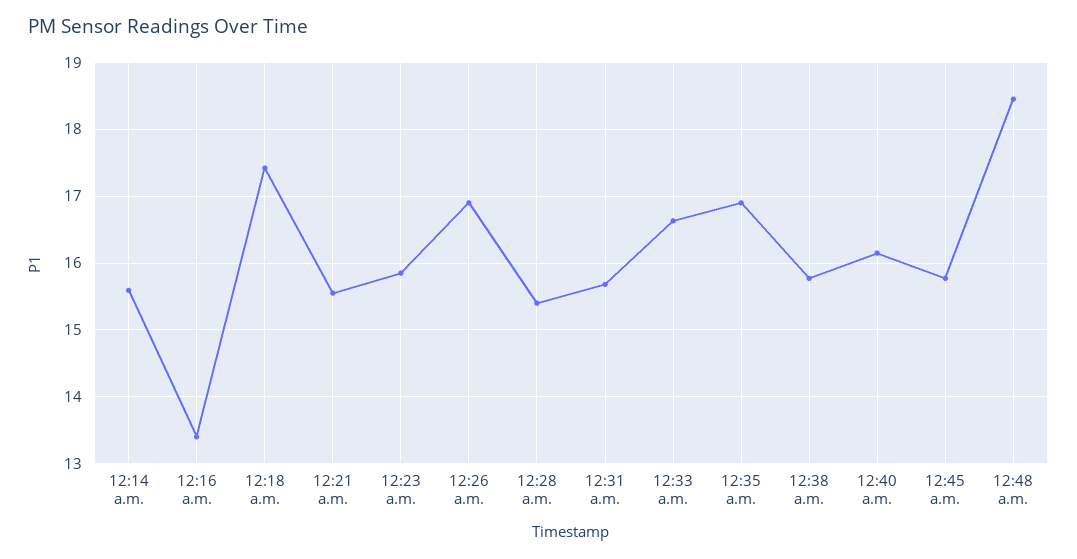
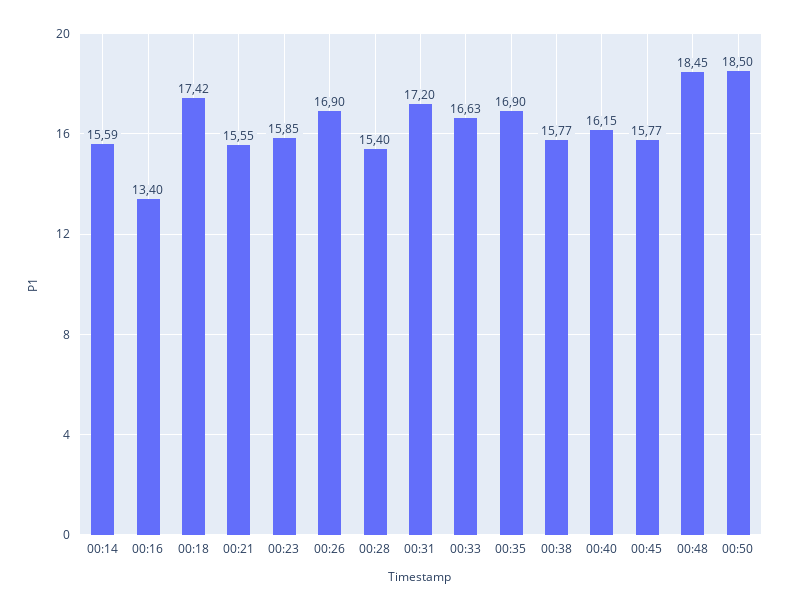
12:31 a.m.: 15.7 -> 17.2
00:50: none -> 18.5

